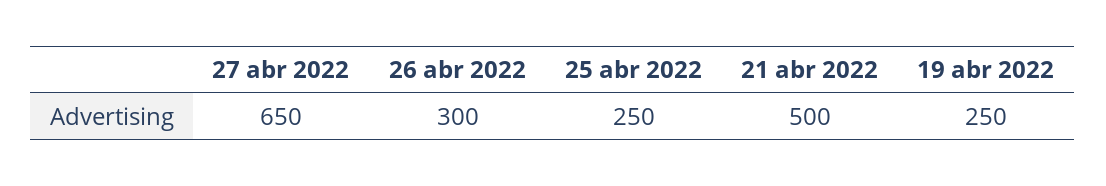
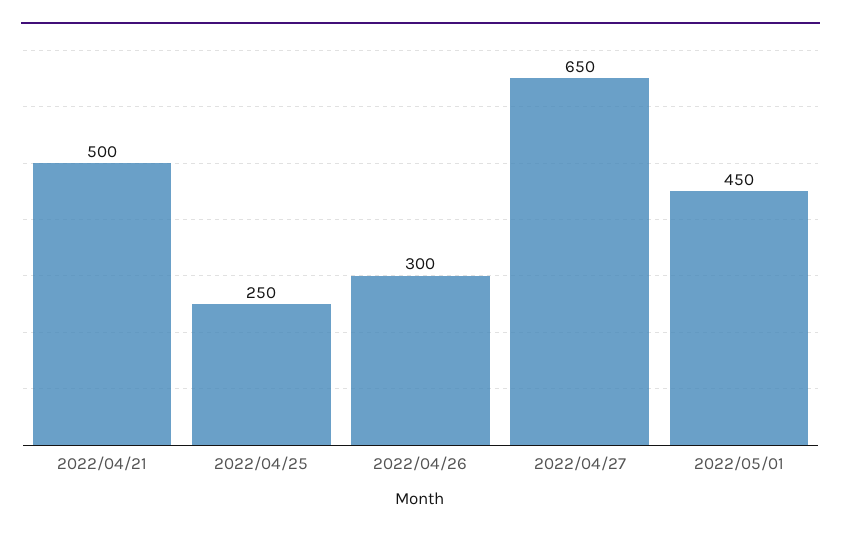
19 abr 2022: 250 -> none
2022/05/01: none -> 450

